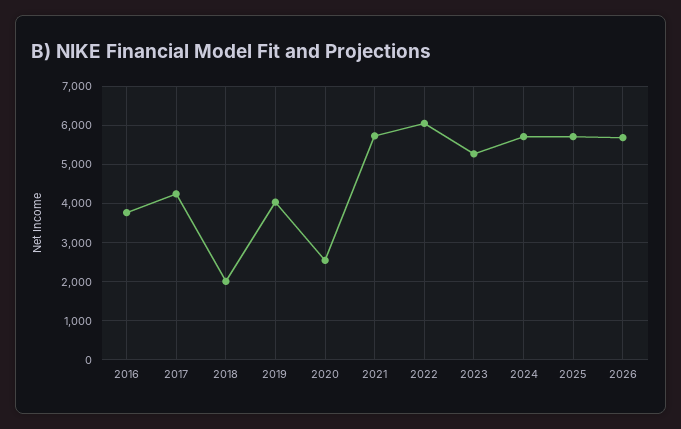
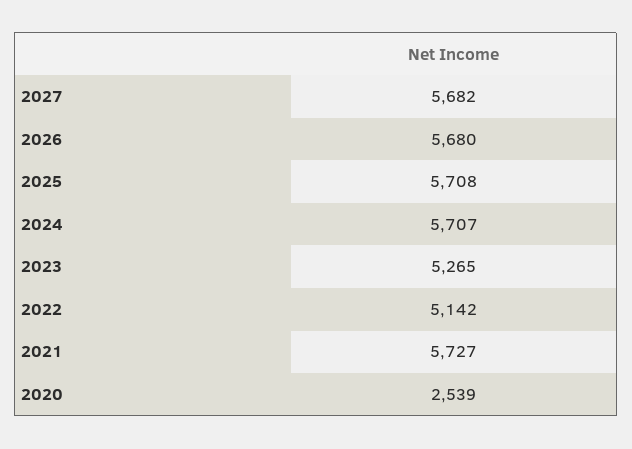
2016: 3800 -> none
2017: 4200 -> none
2018: 2000 -> none
2019: 4000 -> none
2022: 6000 -> 5142
2027: none -> 5682

